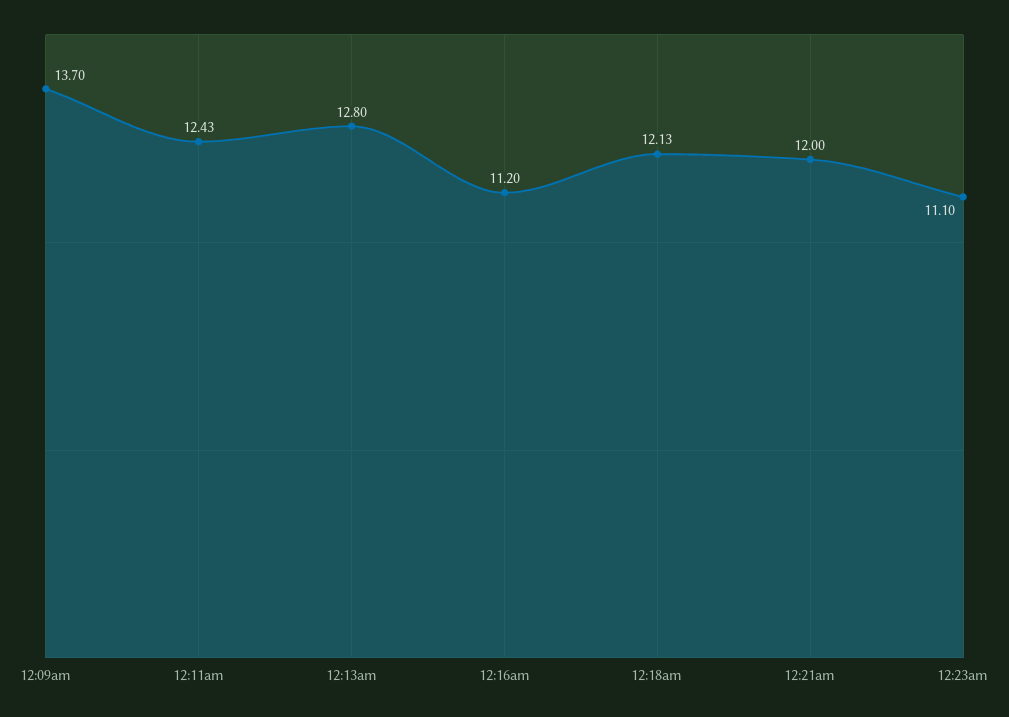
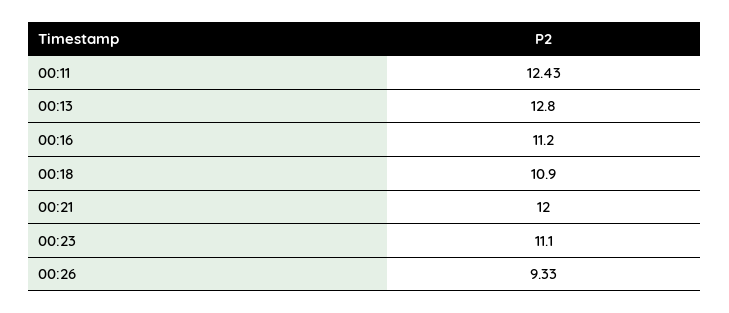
12:09am: 13.7 -> none
12:18am: 12.13 -> 10.9
00:26: none -> 9.33

